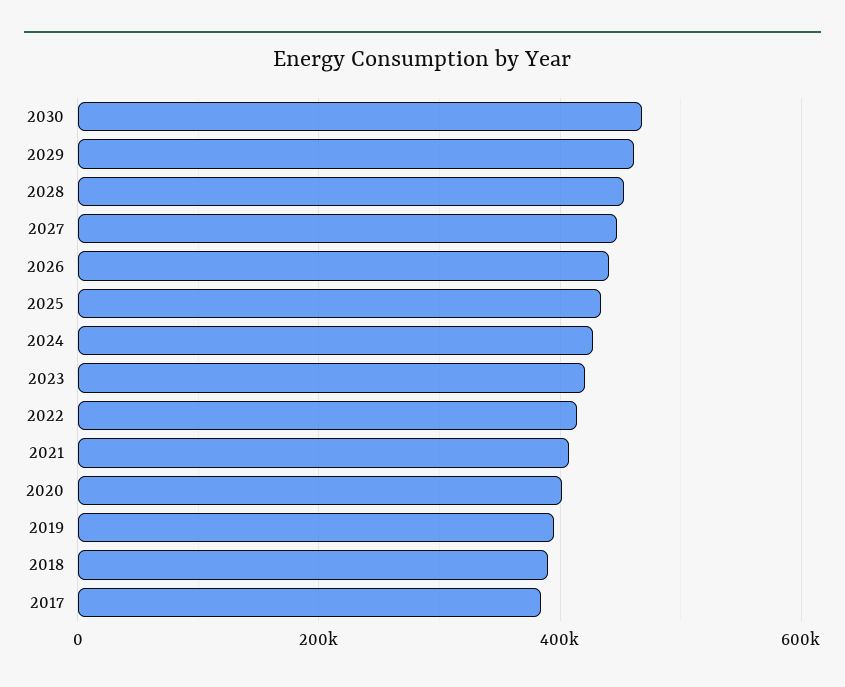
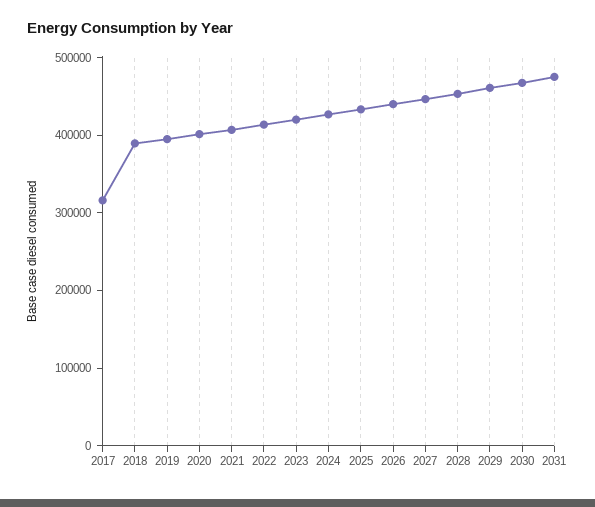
2017: 380000 -> 320000
2031: none -> 480000

